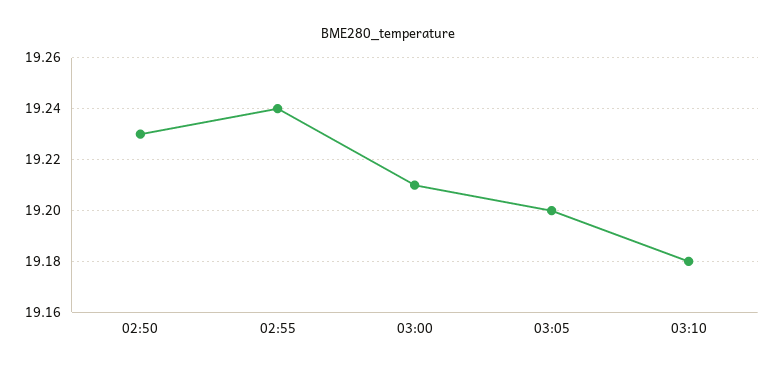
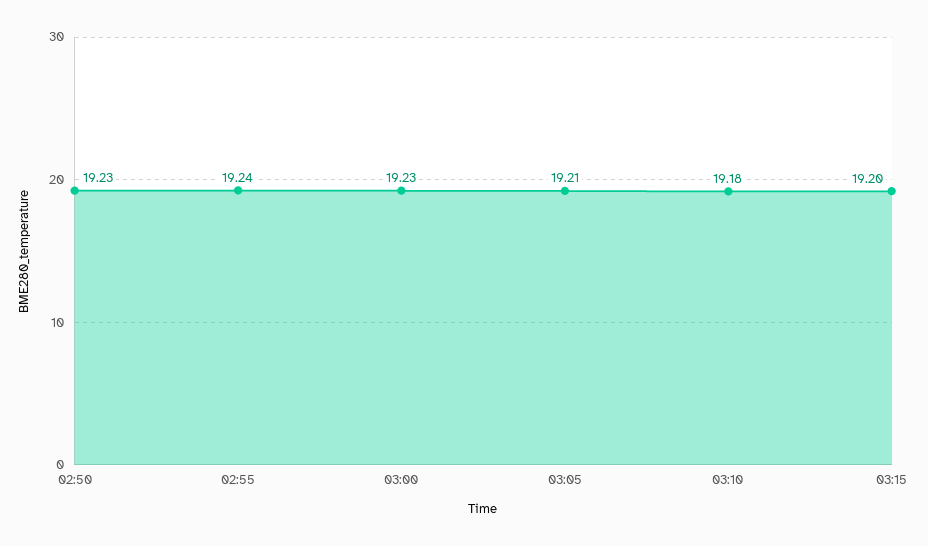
03:00: 19.21 -> 19.23
03:05: 19.2 -> 19.21
03:15: none -> 19.2

